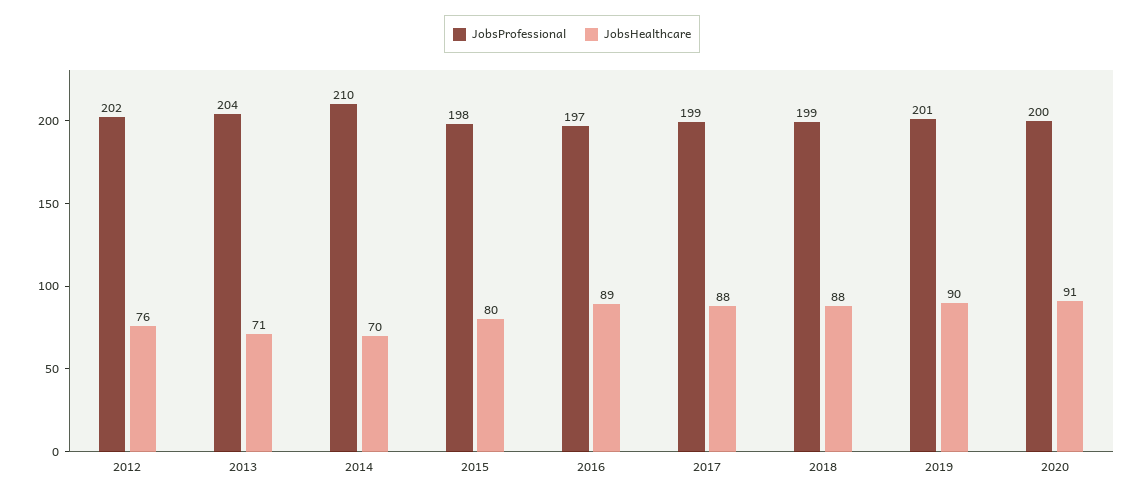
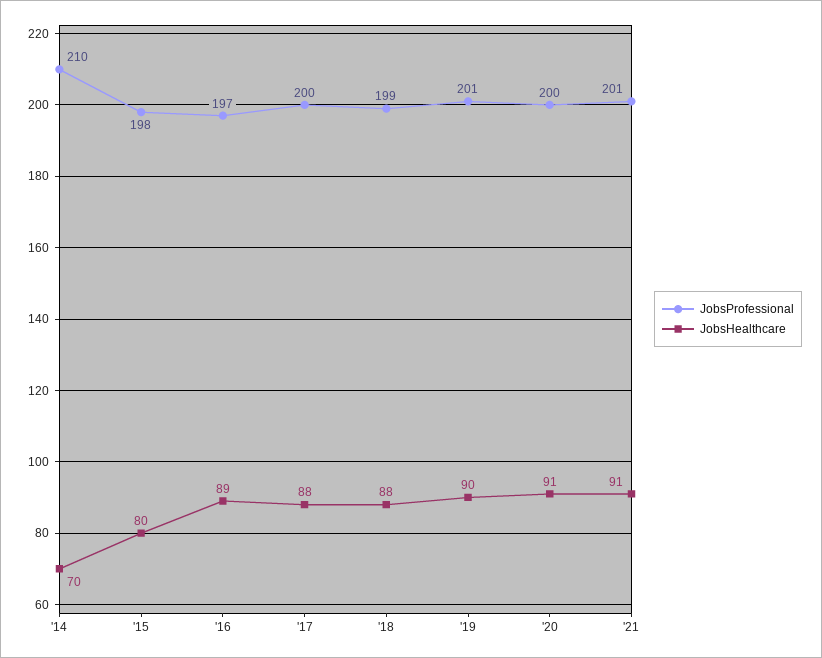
JobsProfessional, 2012: 202 -> none
JobsHealthcare, 2012: 76 -> none
JobsProfessional, 2013: 204 -> none
JobsHealthcare, 2013: 71 -> none
JobsProfessional, 2017: 199 -> 200
JobsProfessional, '21: none -> 201
JobsHealthcare, '21: none -> 91

